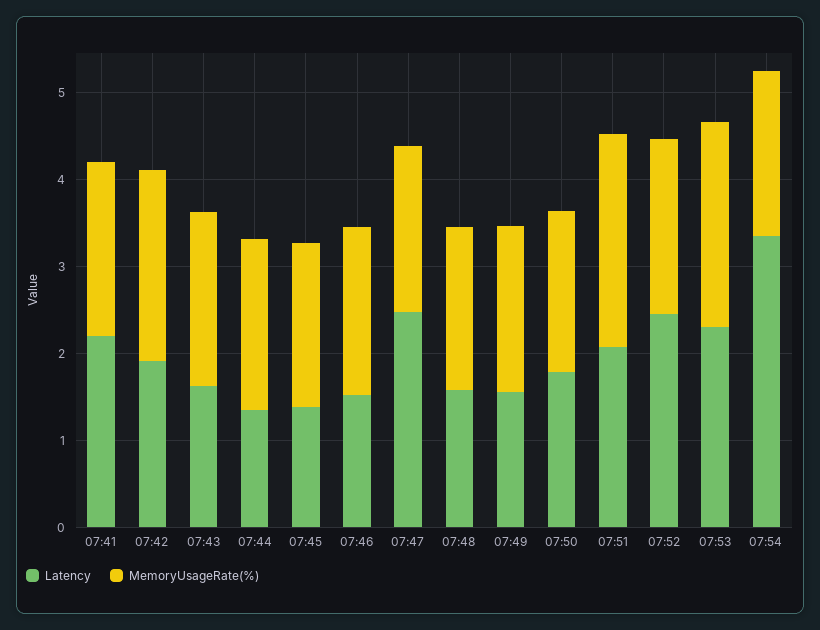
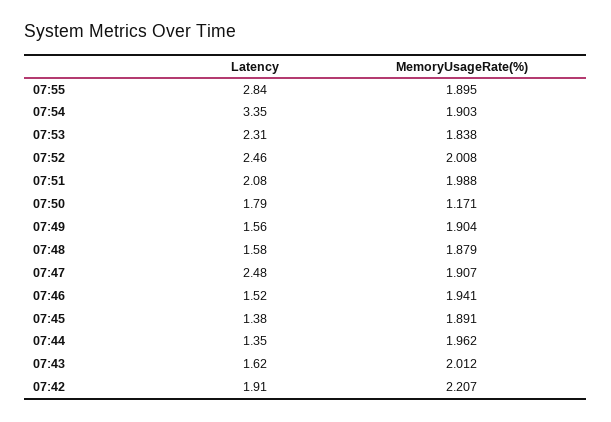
Latency, 07:41: 2.2 -> none
MemoryUsageRate(%), 07:41: 2 -> none
MemoryUsageRate(%), 07:50: 1.8 -> 1.171
MemoryUsageRate(%), 07:51: 2.4 -> 1.988
MemoryUsageRate(%), 07:53: 2.4 -> 1.838
Latency, 07:55: none -> 2.84
MemoryUsageRate(%), 07:55: none -> 1.895

